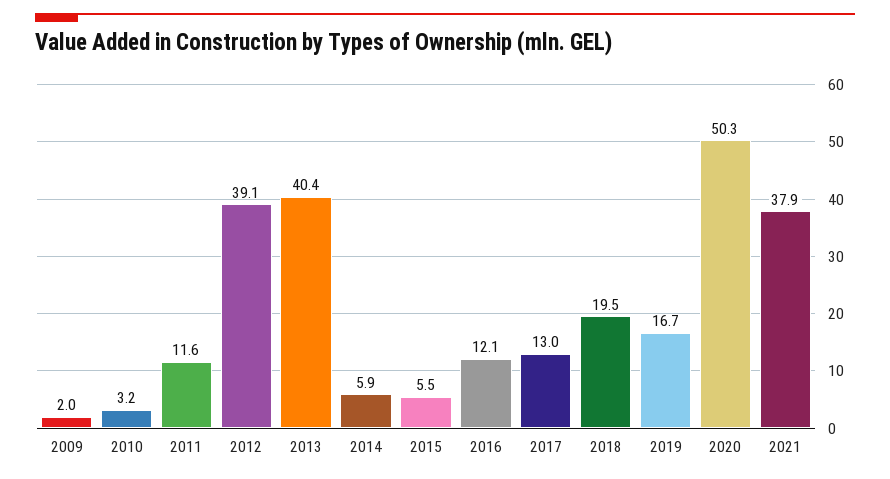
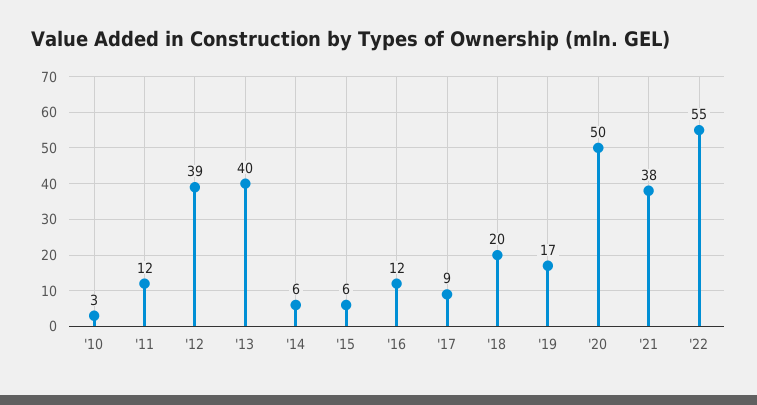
2009: 2 -> none
2017: 13 -> 9
'22: none -> 55

